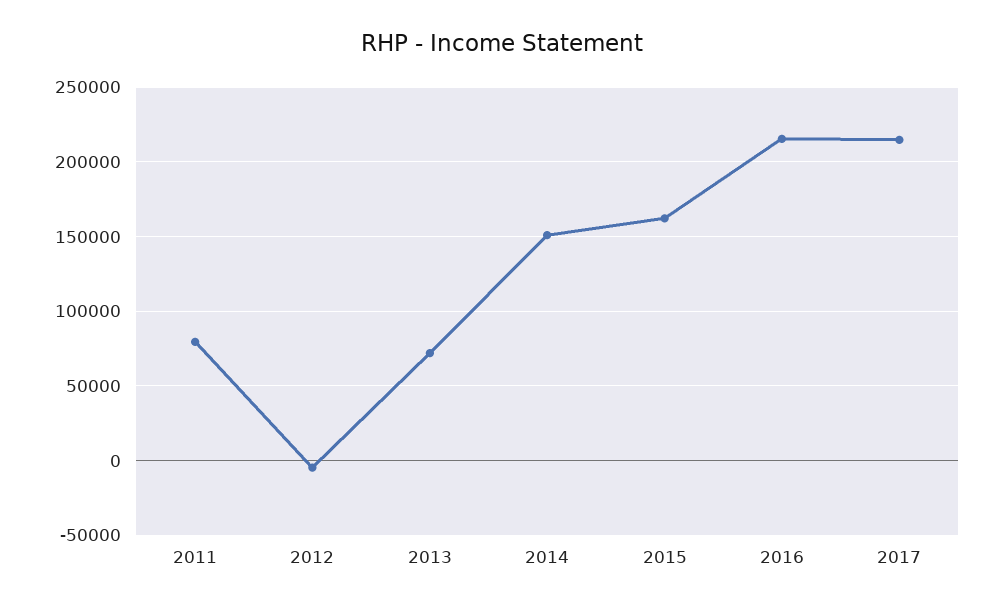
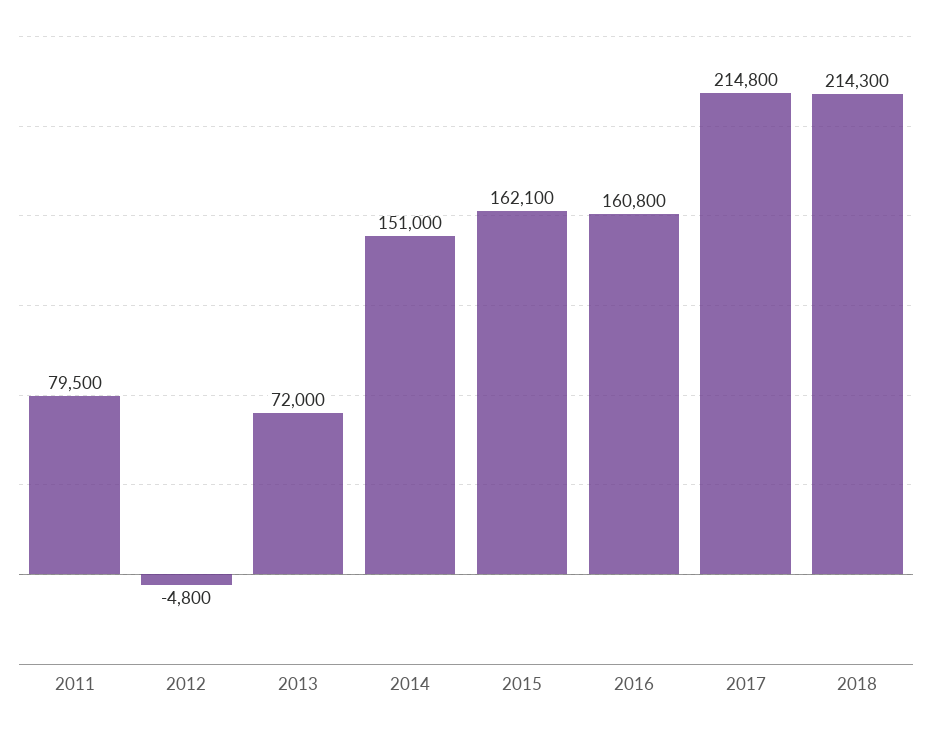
2016: 215000 -> 160800
2018: none -> 214300

